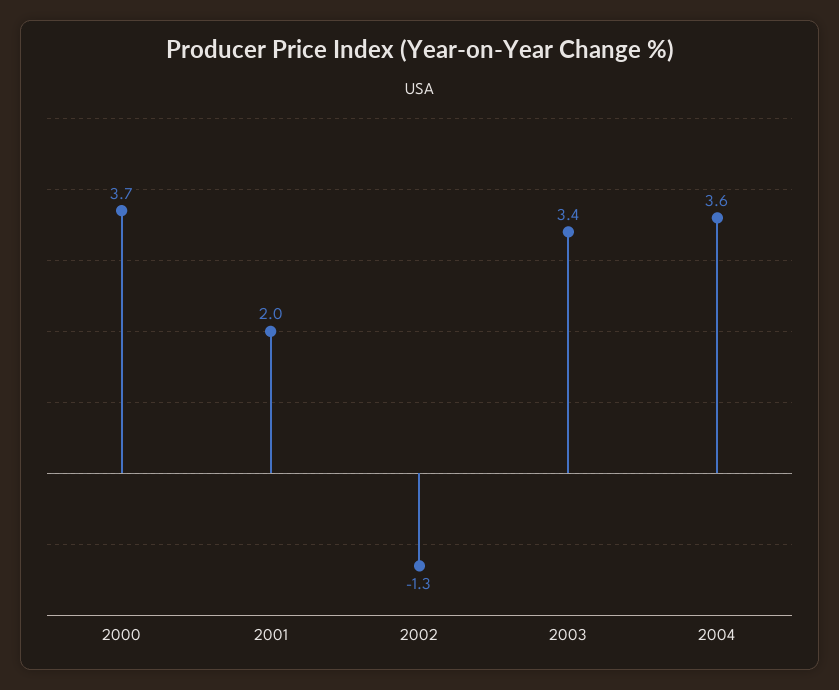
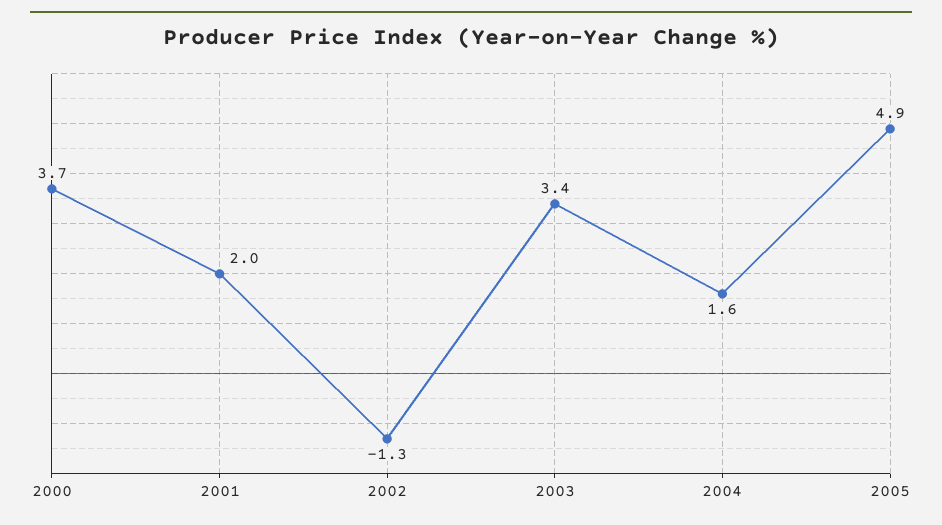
2004: 3.6 -> 1.6
2005: none -> 4.9

